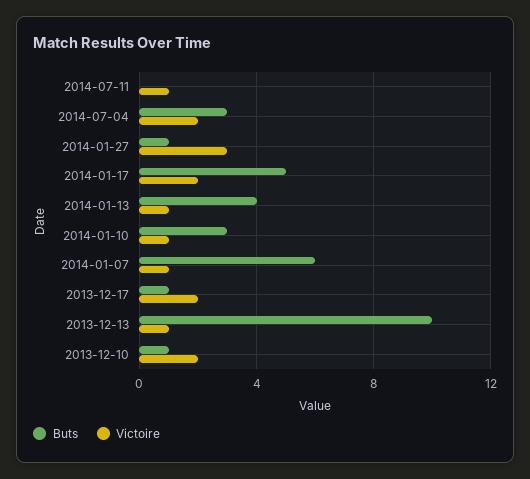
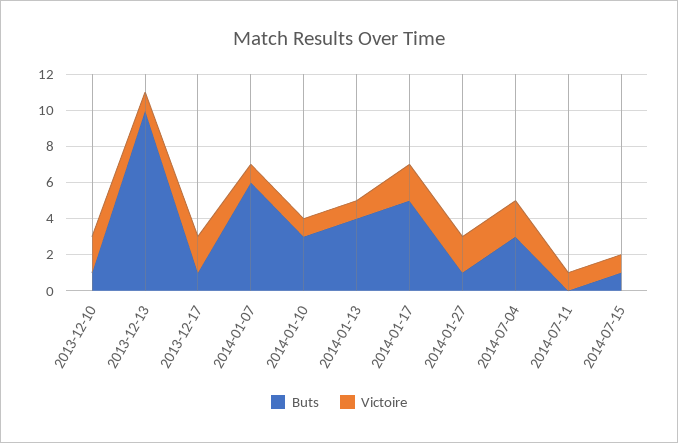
Victoire, 2014-01-27: 3 -> 2
Buts, 2014-07-15: none -> 1
Victoire, 2014-07-15: none -> 1

